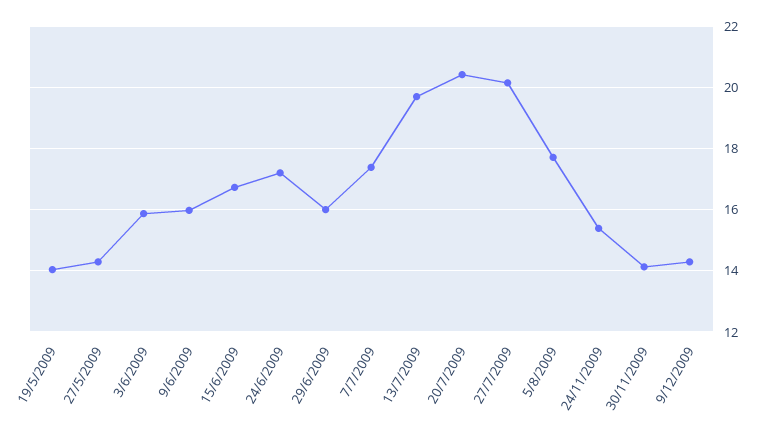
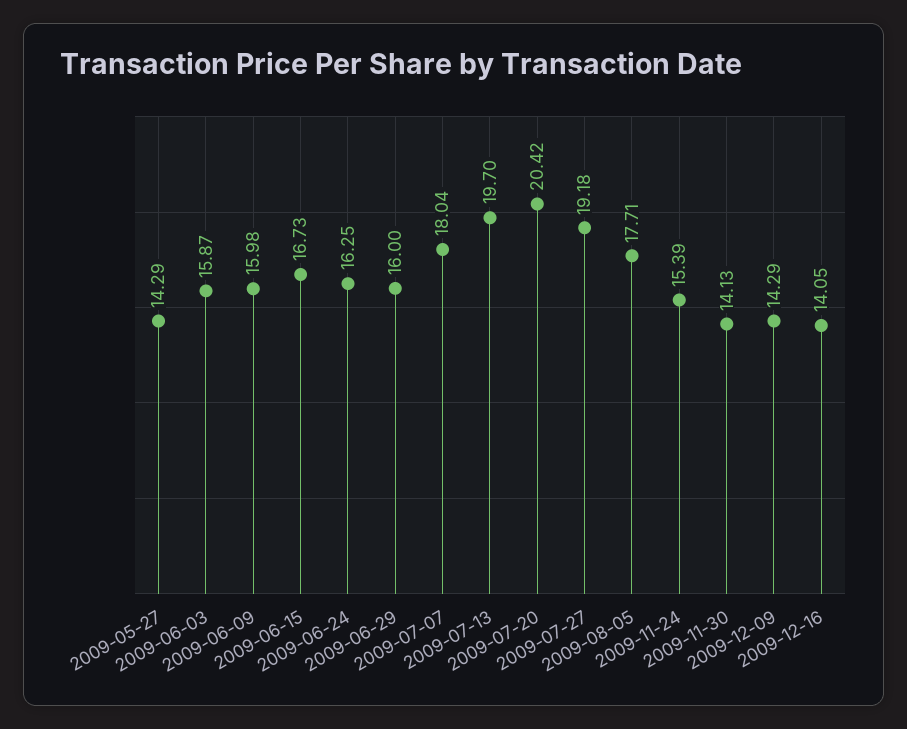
19/5/2009: 14 -> none
24/6/2009: 17.2 -> 16.25
7/7/2009: 17.4 -> 18.04
27/7/2009: 20.2 -> 19.18
2009-12-16: none -> 14.05

